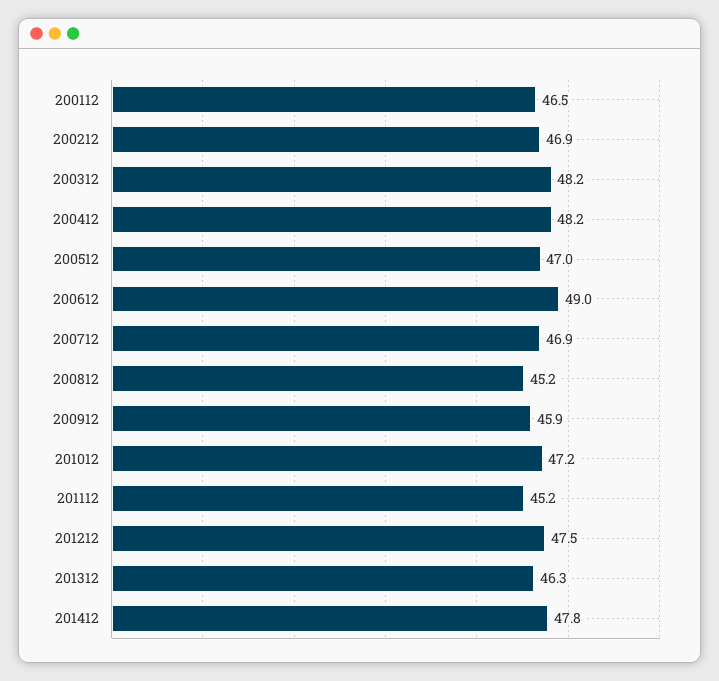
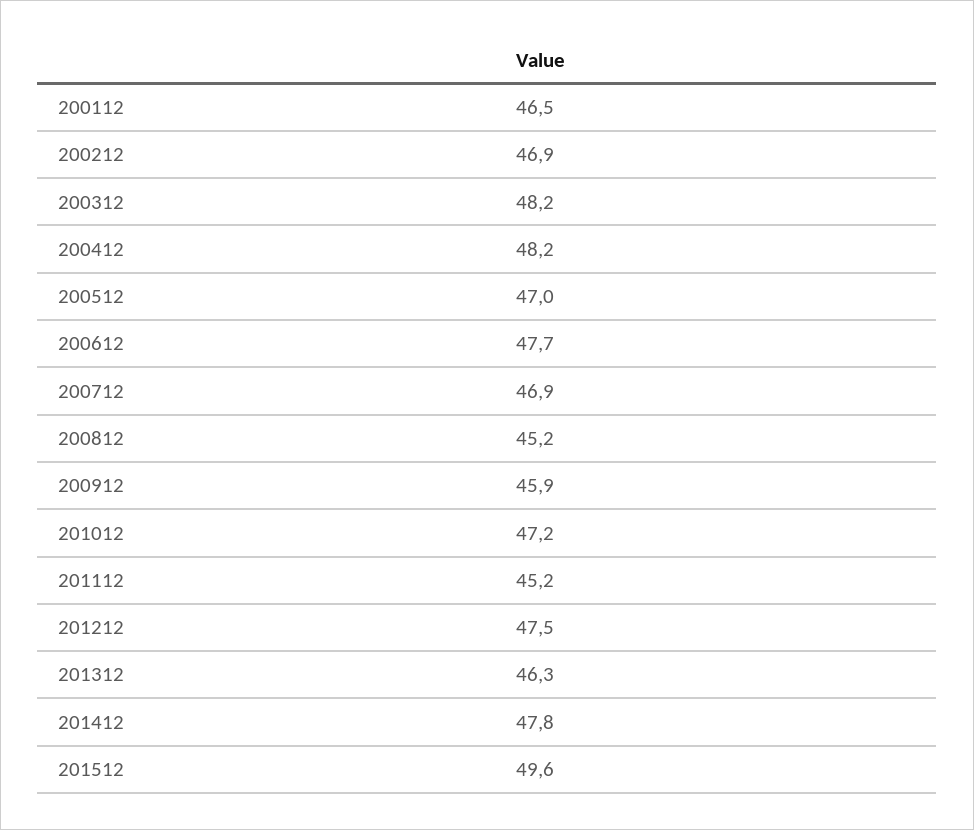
200612: 49 -> 47.7
201512: none -> 49.6

